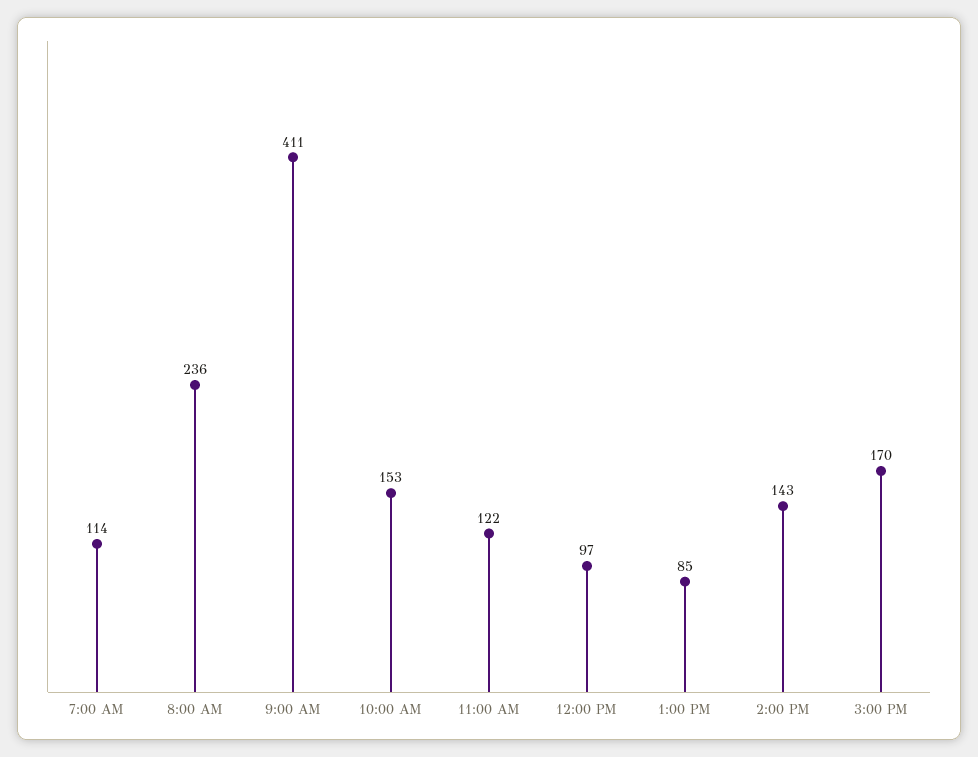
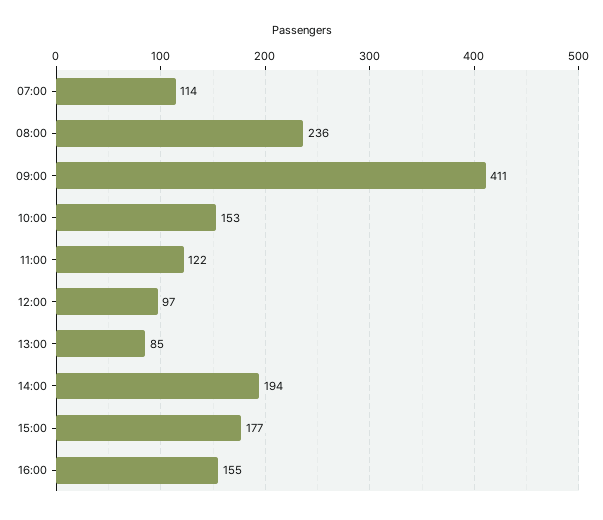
2:00 PM: 143 -> 194
3:00 PM: 170 -> 177
16:00: none -> 155

